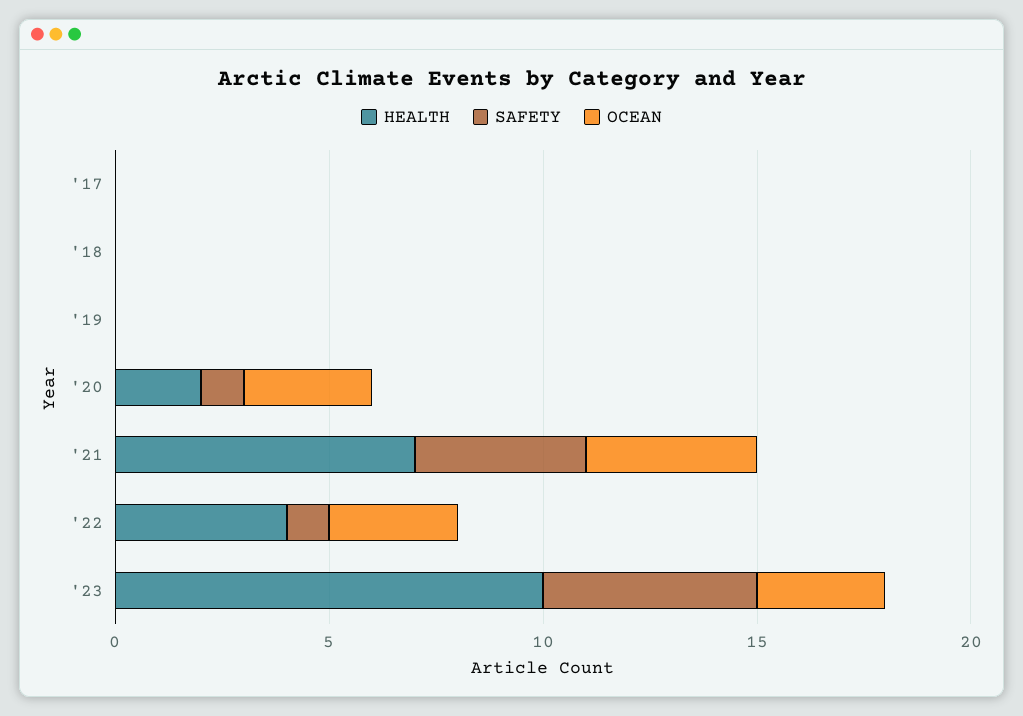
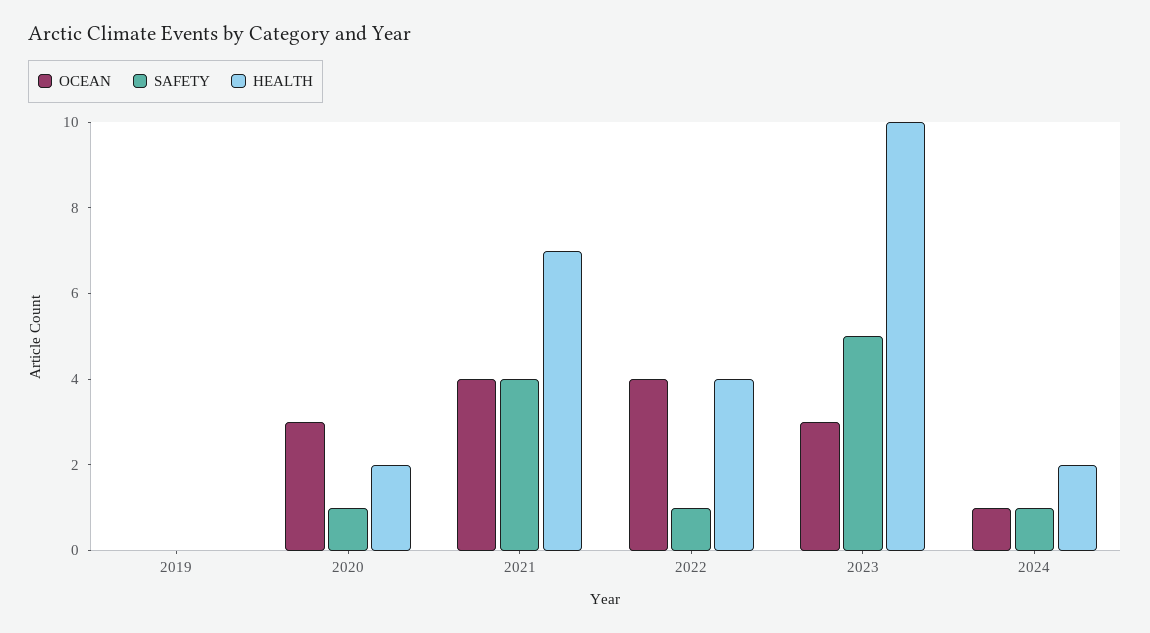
HEALTH, '17: 0 -> none
SAFETY, '17: 0 -> none
OCEAN, '17: 0 -> none
HEALTH, '18: 0 -> none
SAFETY, '18: 0 -> none
OCEAN, '18: 0 -> none
OCEAN, '22: 3 -> 4
OCEAN, 2024: none -> 1
SAFETY, 2024: none -> 1
HEALTH, 2024: none -> 2

